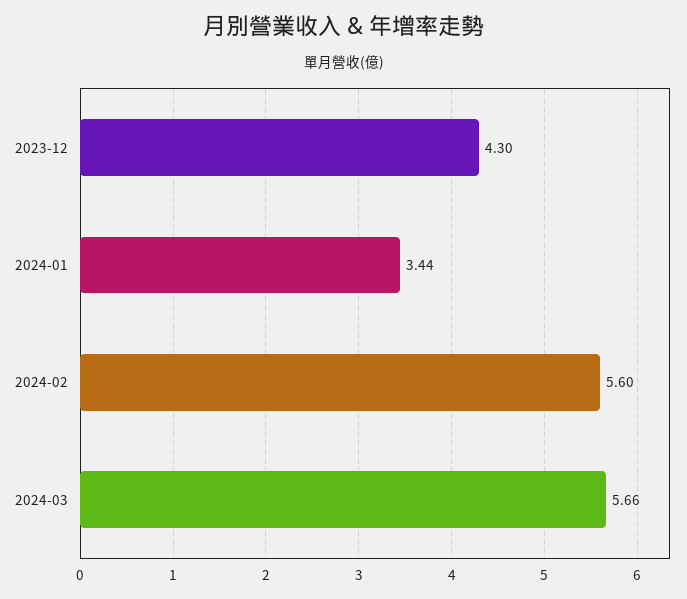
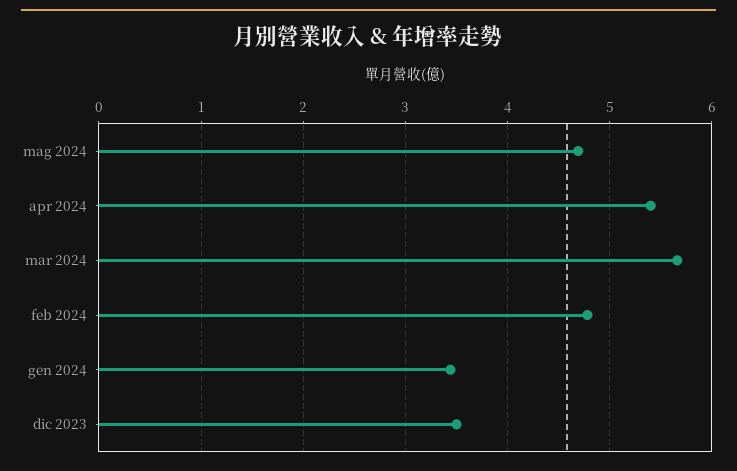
2023-12: 4.3 -> 3.5
2024-02: 5.6 -> 4.8
mag 2024: none -> 4.7
apr 2024: none -> 5.4

